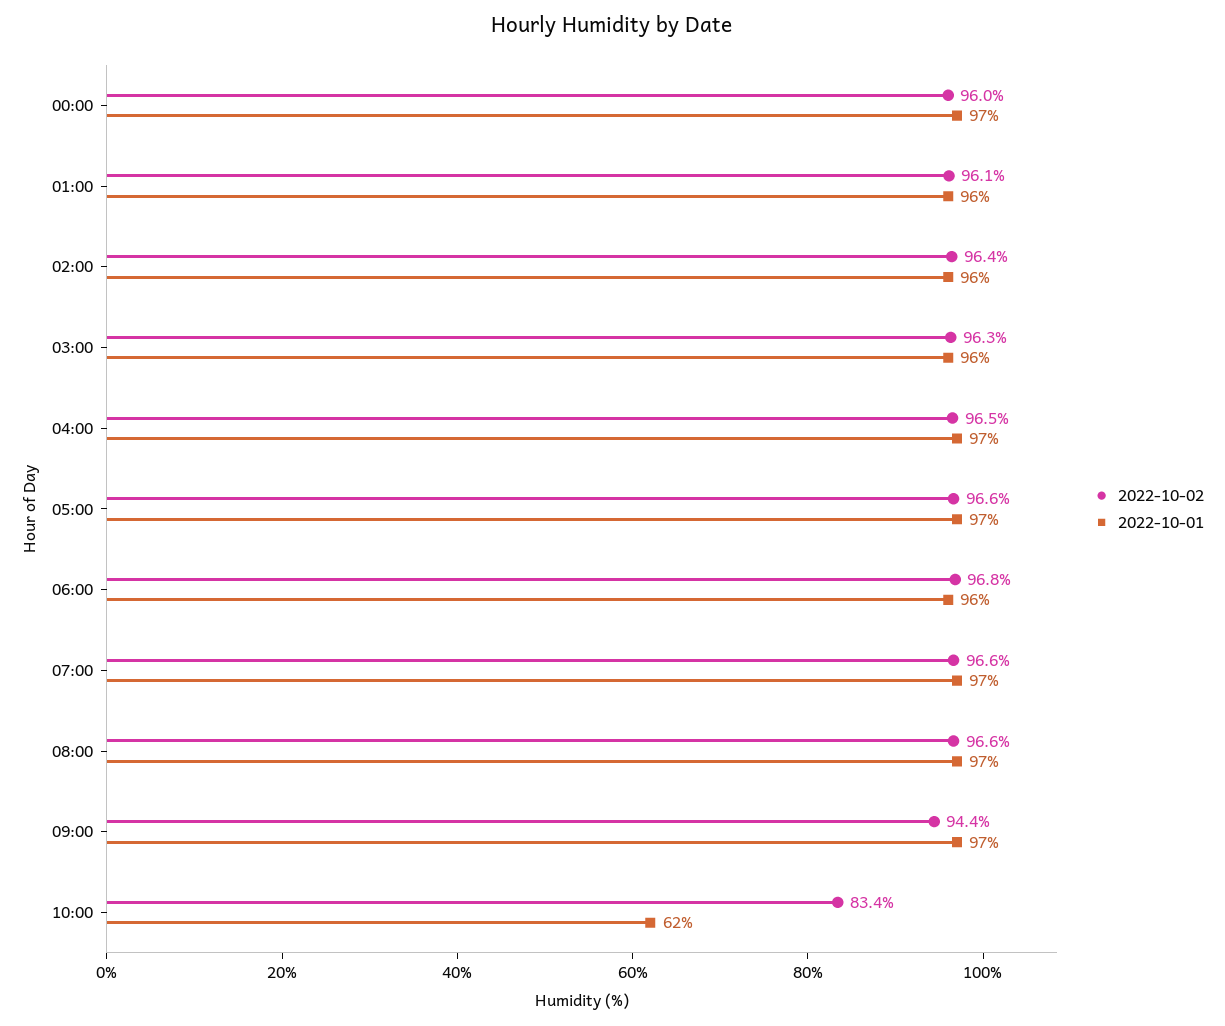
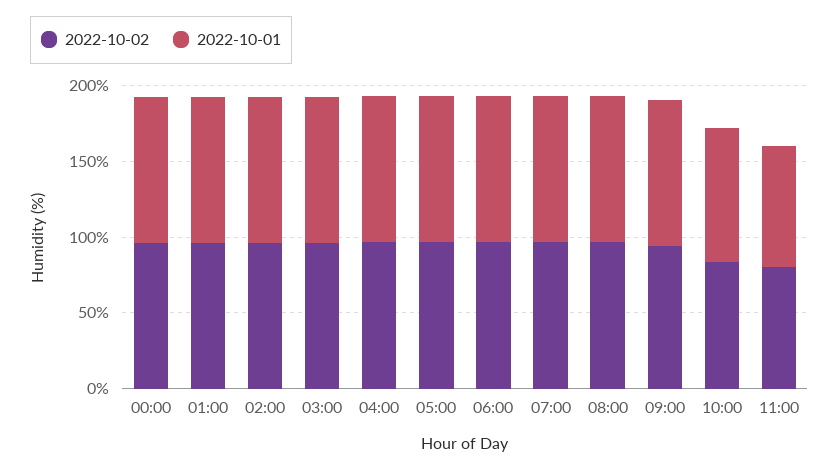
2022-10-01, 10:00: 62 -> 90
2022-10-02, 11:00: none -> 80
2022-10-01, 11:00: none -> 80

